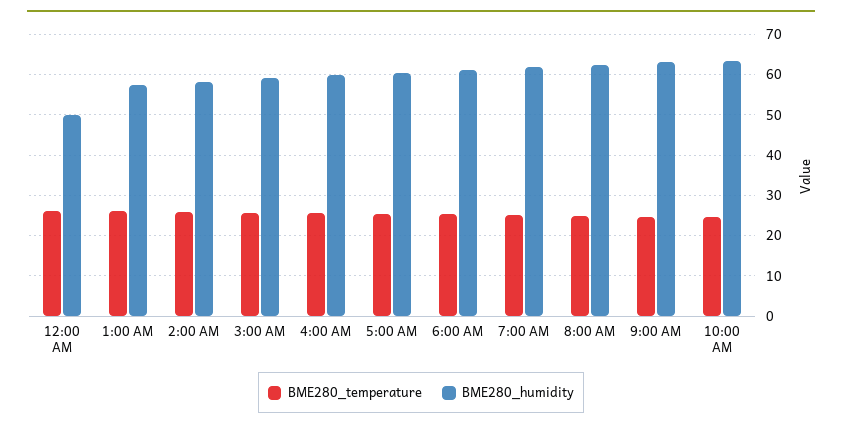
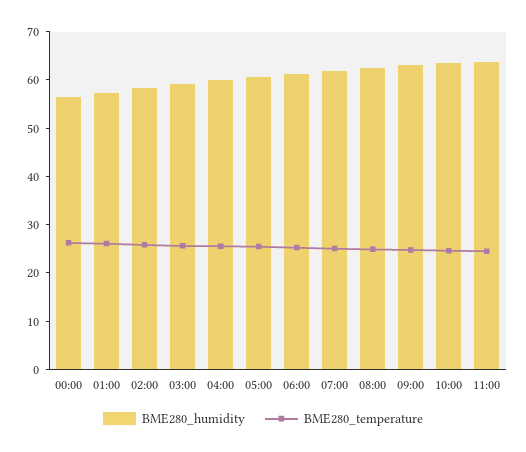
BME280_humidity, 12:00 AM: 50 -> 56
BME280_humidity, 11:00: none -> 64
BME280_temperature, 11:00: none -> 24

